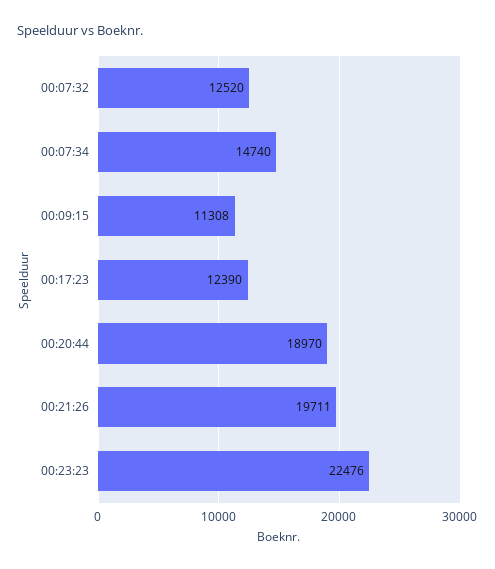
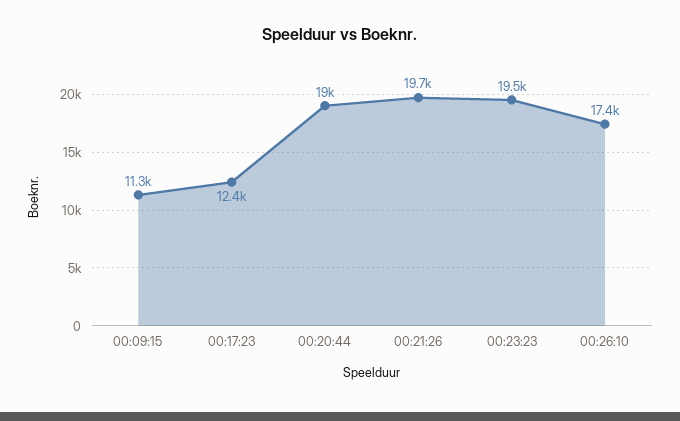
00:07:32: 12520 -> none
00:07:34: 14740 -> none
00:23:23: 22476 -> 19500
00:26:10: none -> 17400

